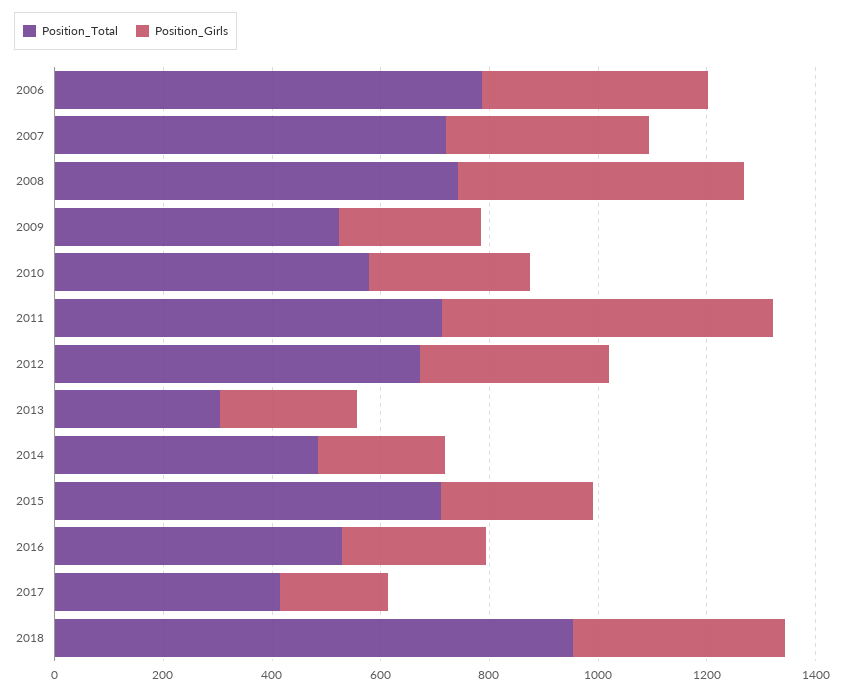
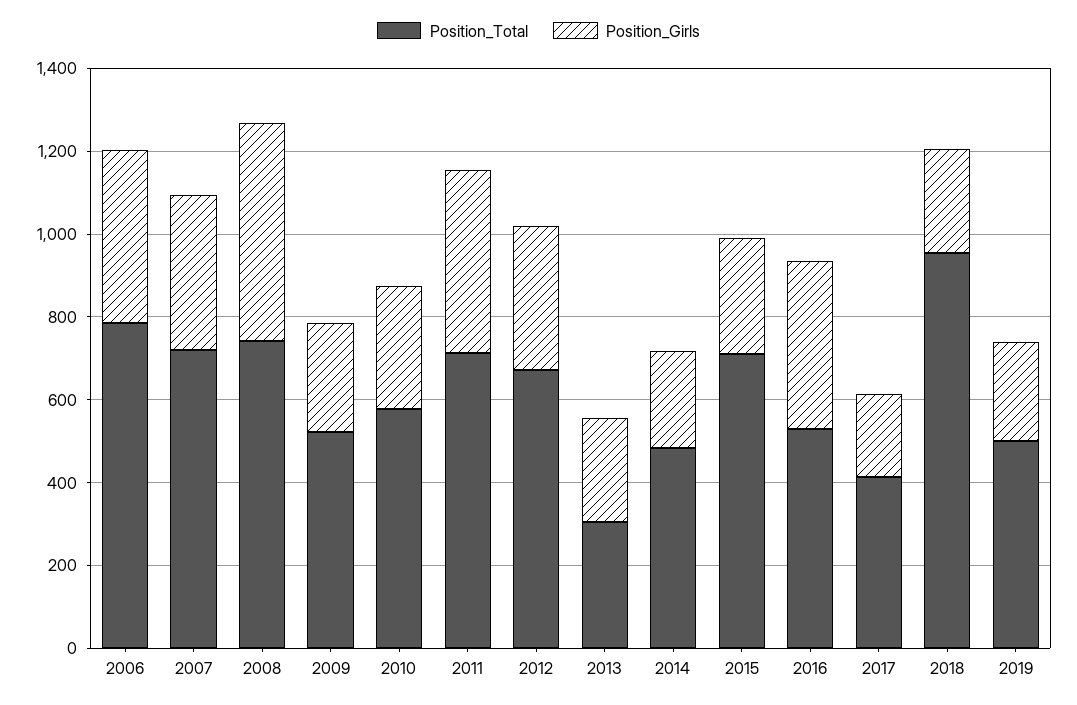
Position_Girls, 2011: 600 -> 450
Position_Girls, 2016: 250 -> 400
Position_Girls, 2018: 400 -> 250
Position_Total, 2019: none -> 500
Position_Girls, 2019: none -> 250

